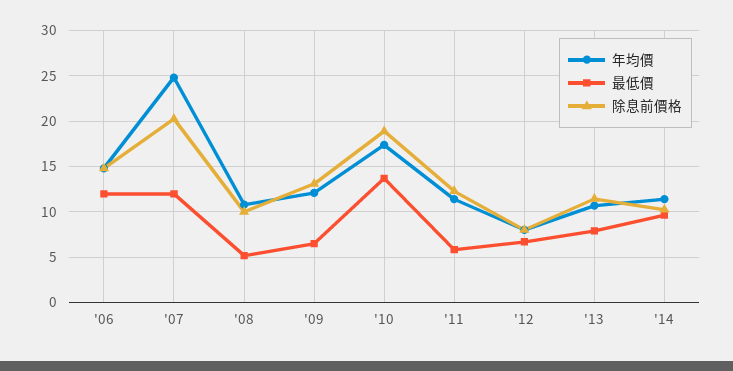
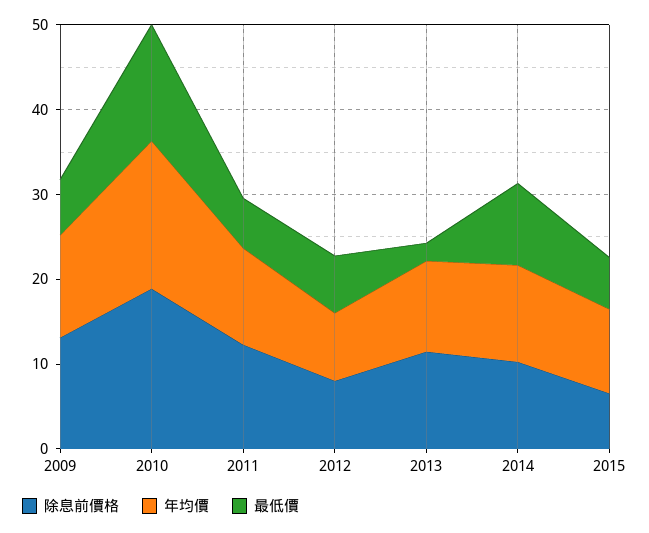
年均價, '06: 15 -> none
最低價, '06: 12 -> none
除息前價格, '06: 15 -> none
年均價, '07: 25 -> none
最低價, '07: 12 -> none
除息前價格, '07: 20 -> none
年均價, '08: 11 -> none
最低價, '08: 5 -> none
除息前價格, '08: 10 -> none
最低價, '13: 8 -> 2
除息前價格, 2015: none -> 6
年均價, 2015: none -> 10
最低價, 2015: none -> 6

